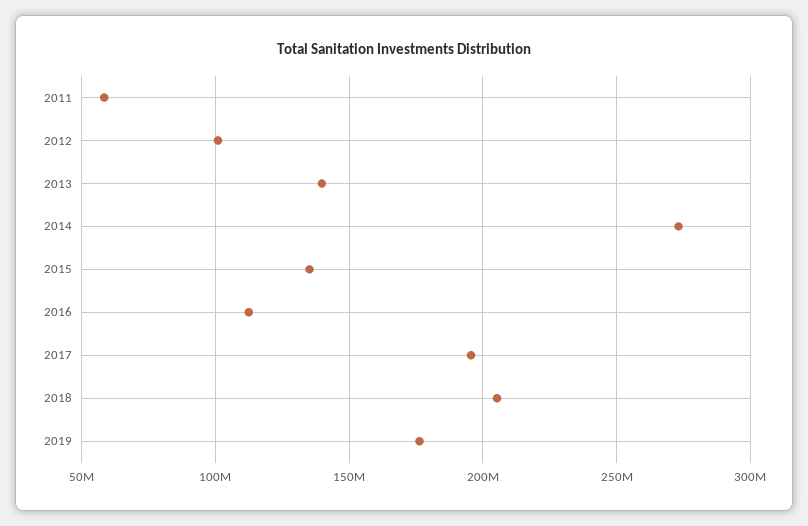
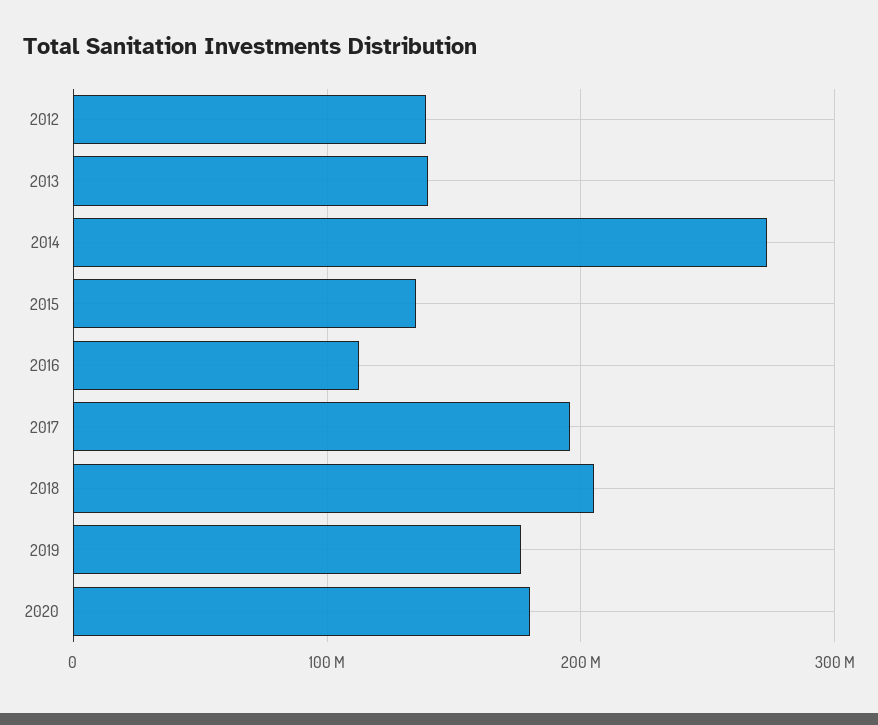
2011: 60000000 -> none
2012: 100000000 -> 140000000
2020: none -> 180000000

